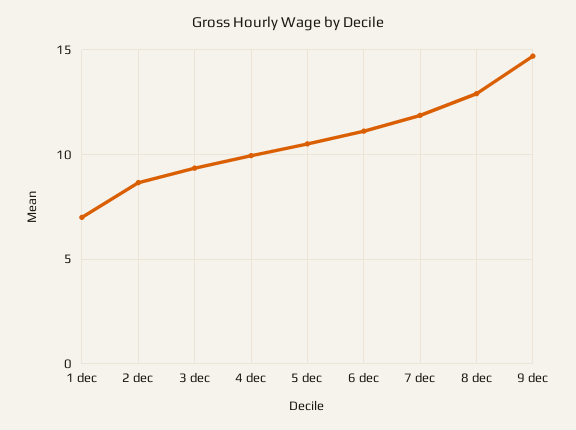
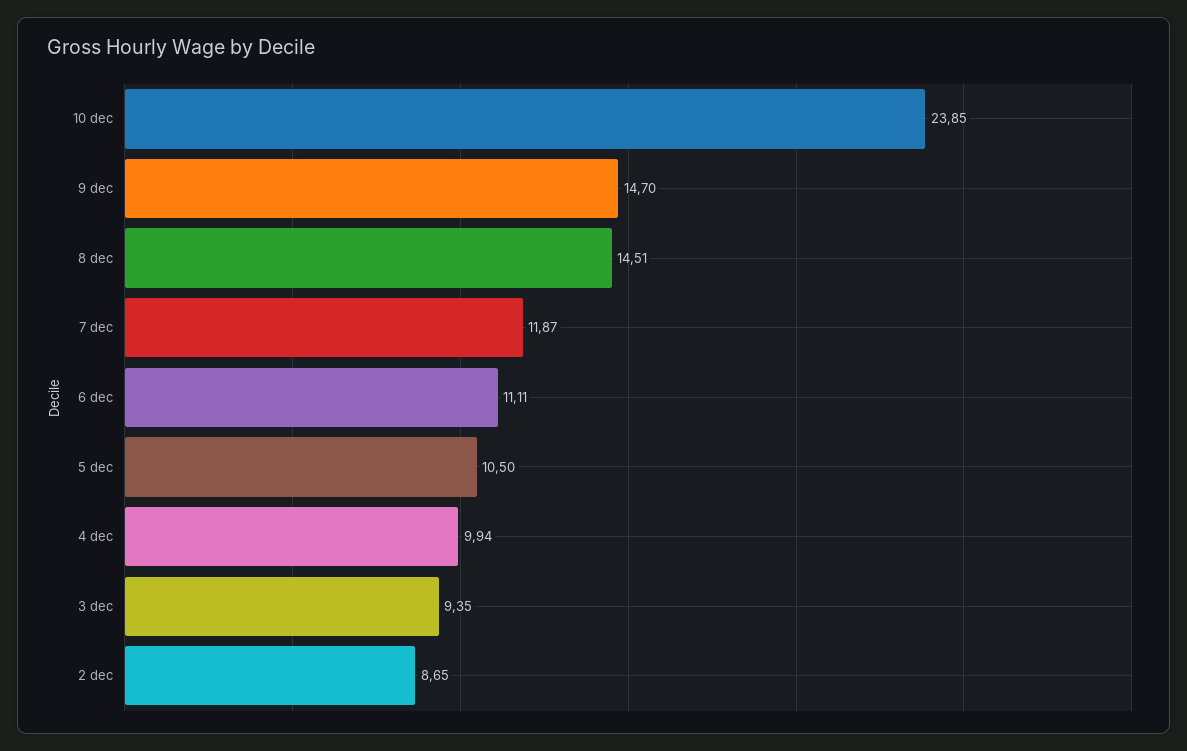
1 dec: 7 -> none
8 dec: 13 -> 14.51
10 dec: none -> 23.85

